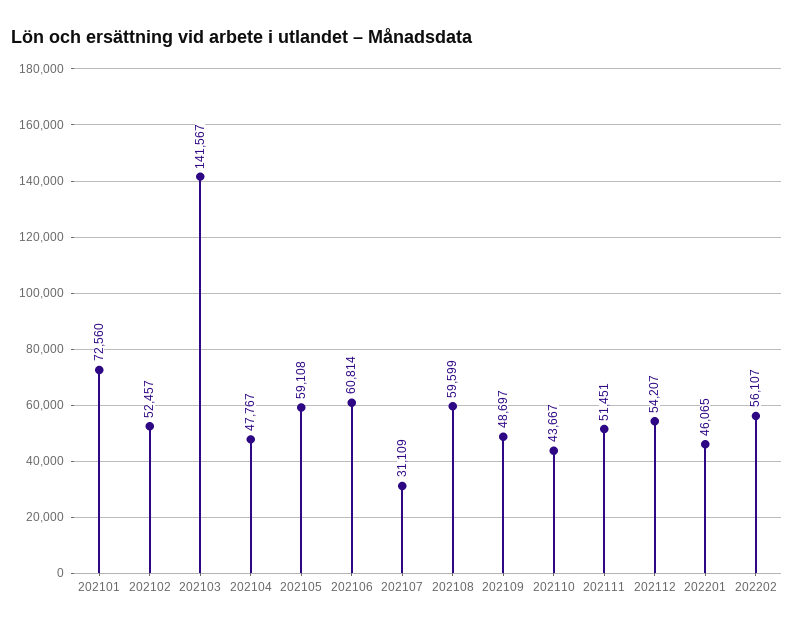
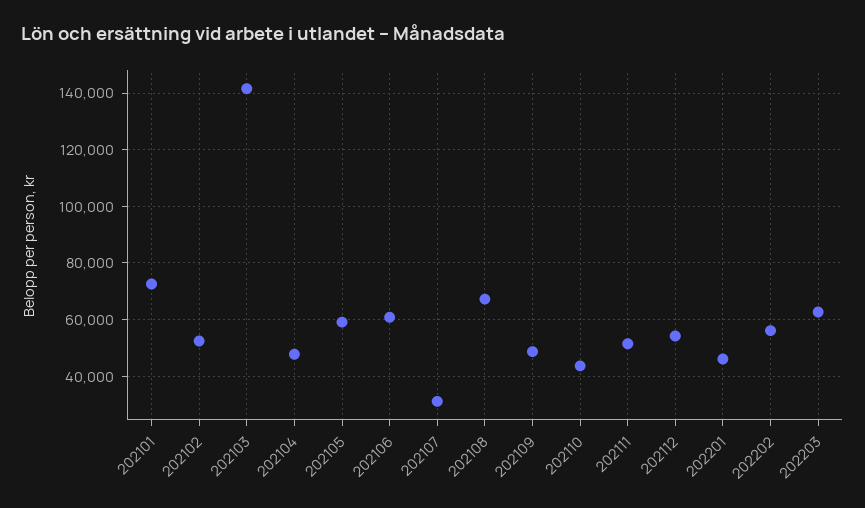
202108: 59599 -> 67500
202203: none -> 62500

